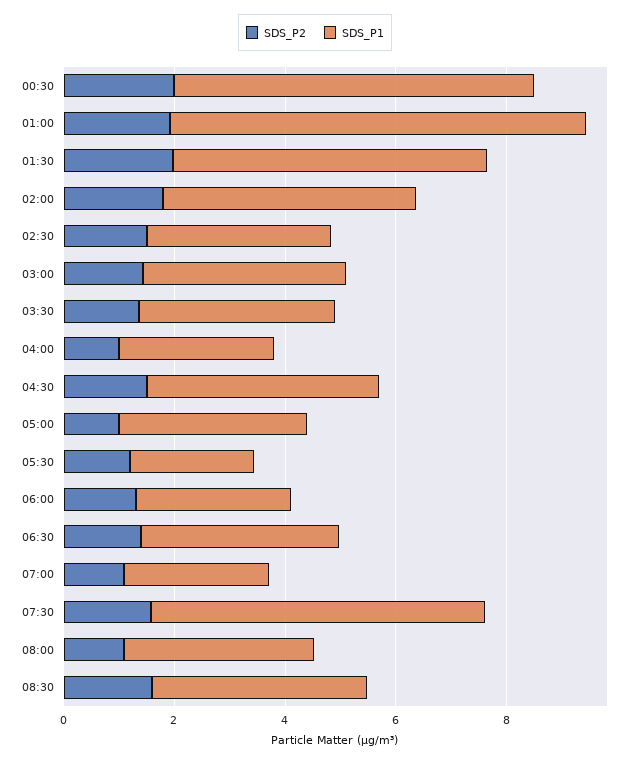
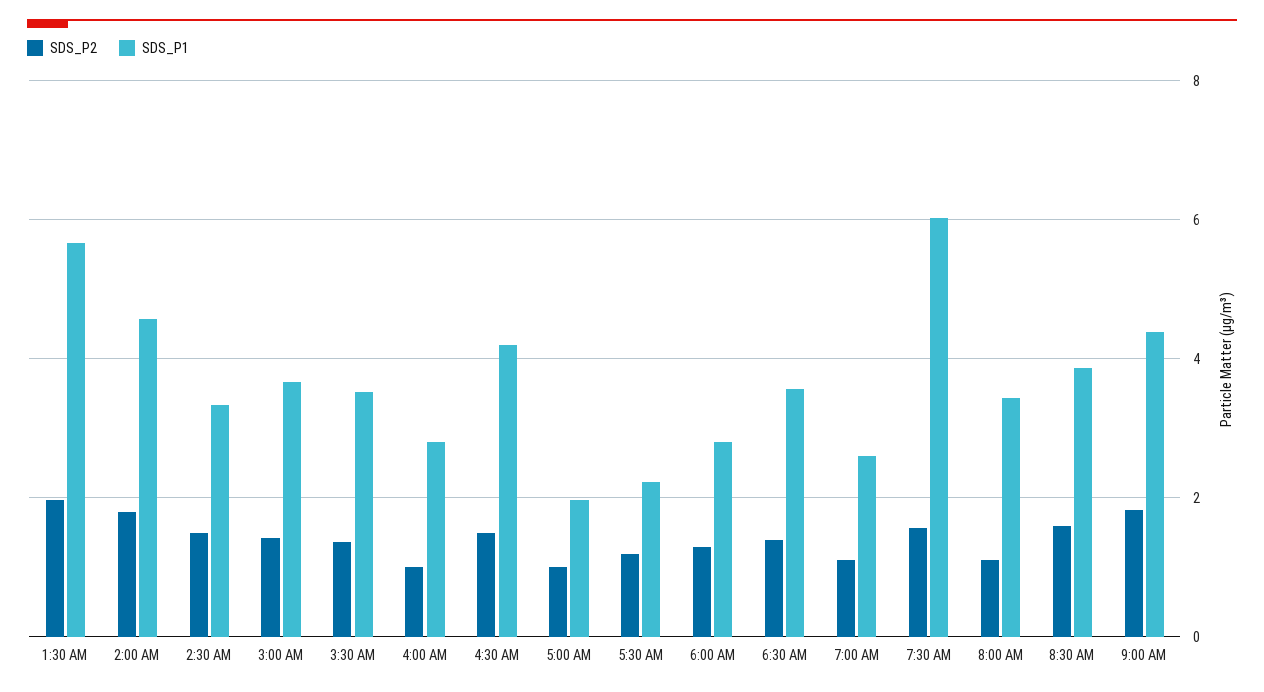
SDS_P2, 00:30: 2 -> none
SDS_P1, 00:30: 6.5 -> none
SDS_P2, 01:00: 2 -> none
SDS_P1, 01:00: 7.5 -> none
SDS_P1, 05:00: 3.5 -> 2
SDS_P2, 9:00 AM: none -> 1.8
SDS_P1, 9:00 AM: none -> 4.4

